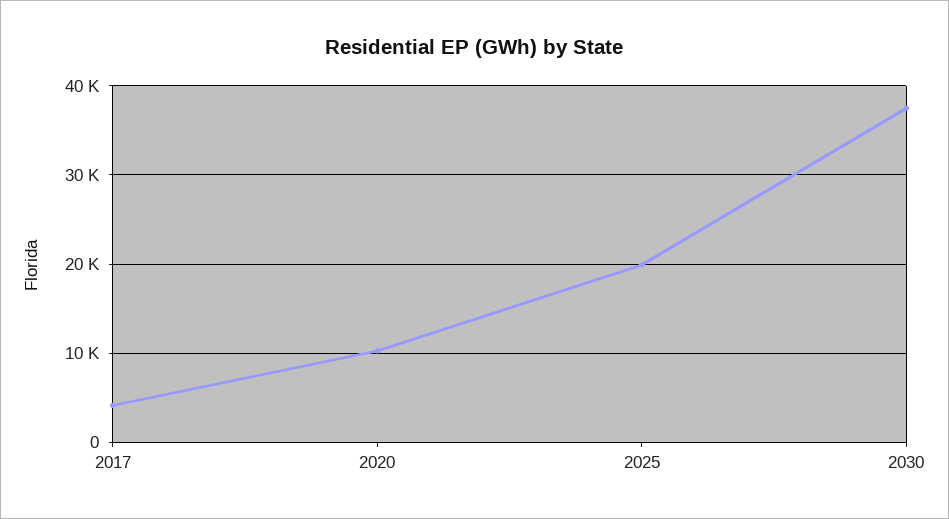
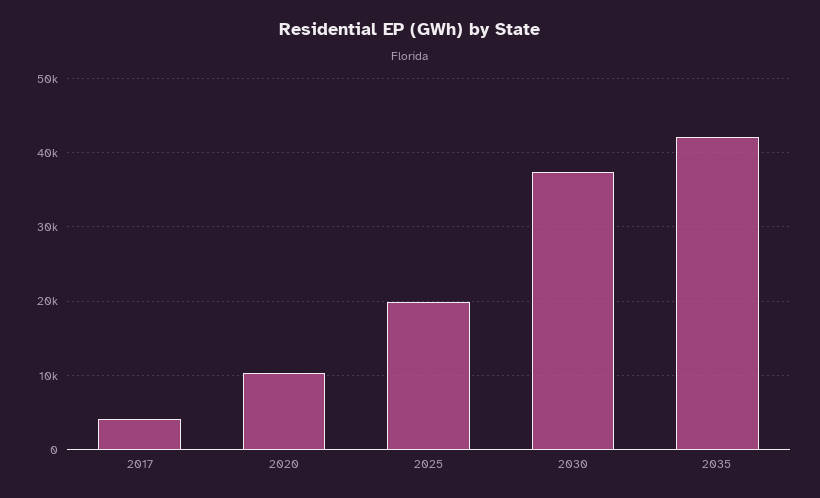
2035: none -> 42000

